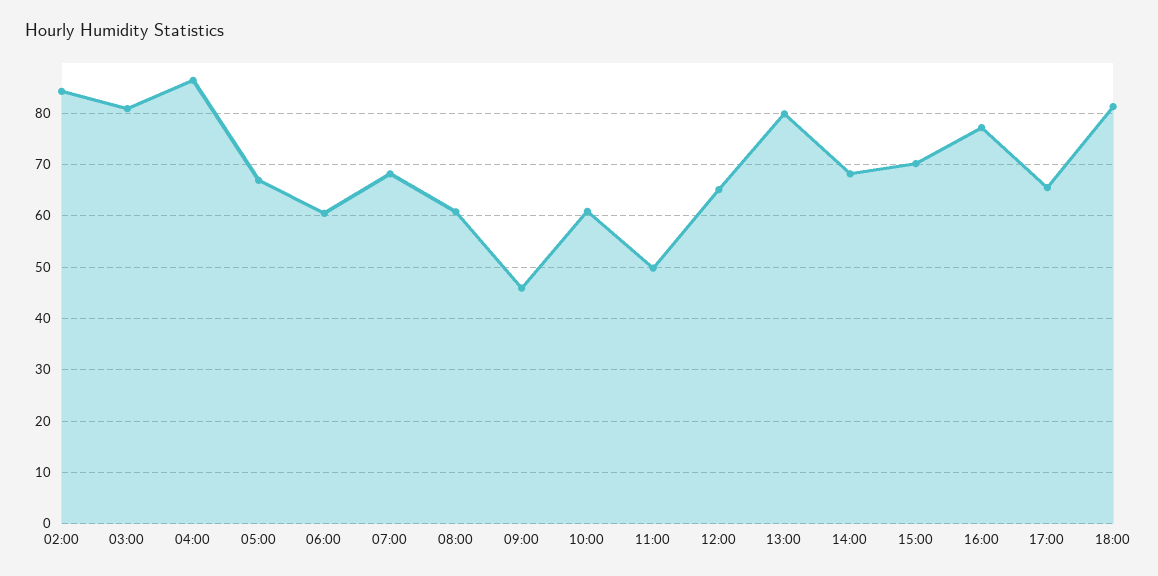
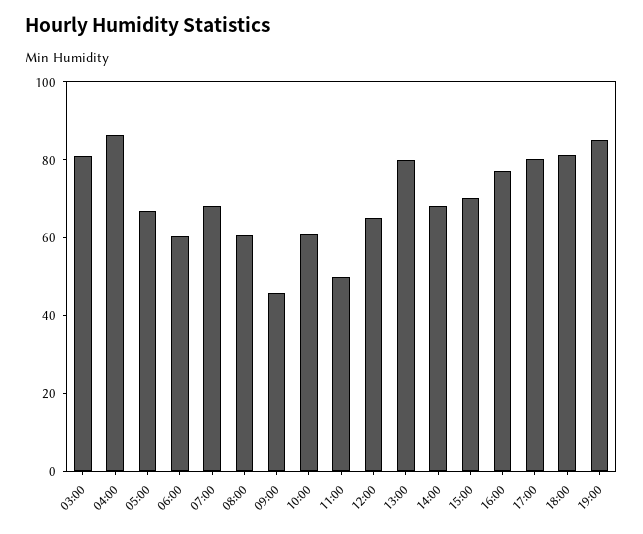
02:00: 84 -> none
17:00: 66 -> 80
19:00: none -> 85

